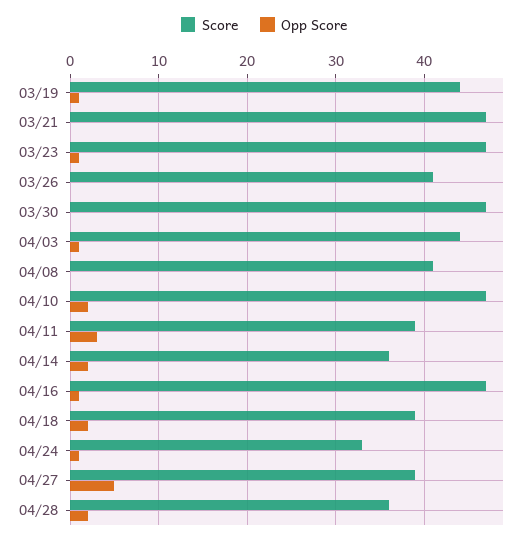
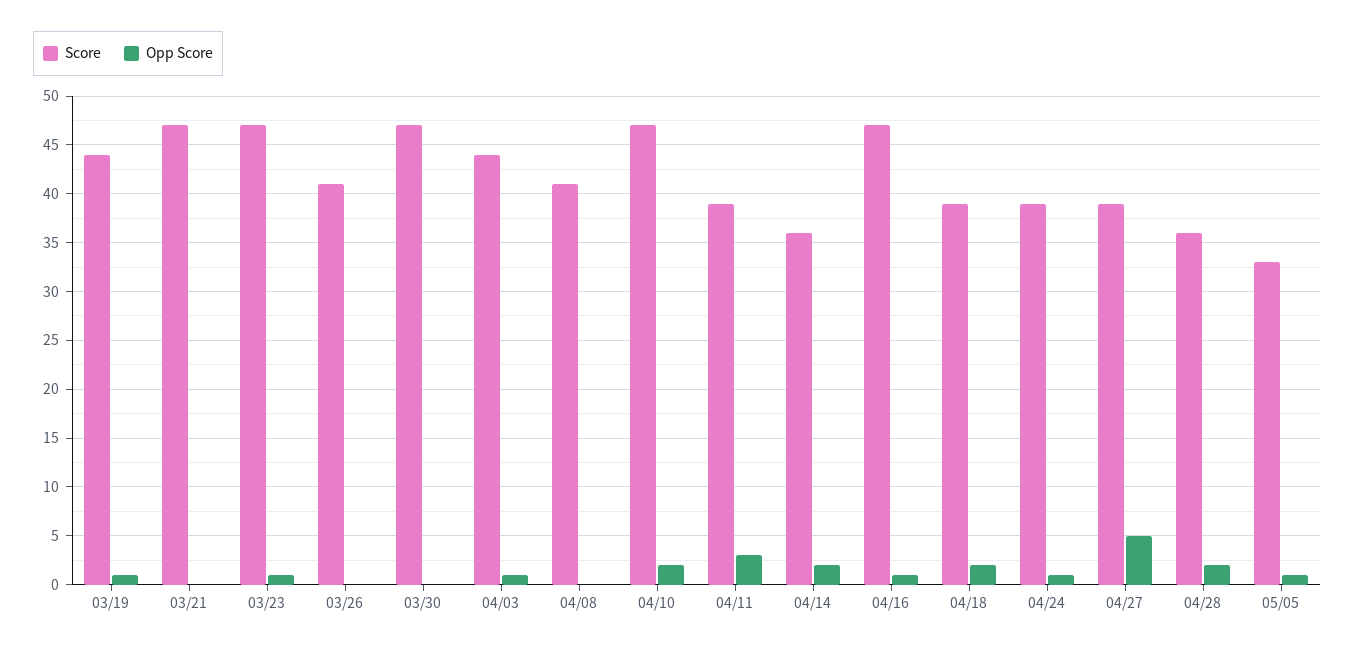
Score, 04/24: 33 -> 39
Score, 05/05: none -> 33
Opp Score, 05/05: none -> 1

